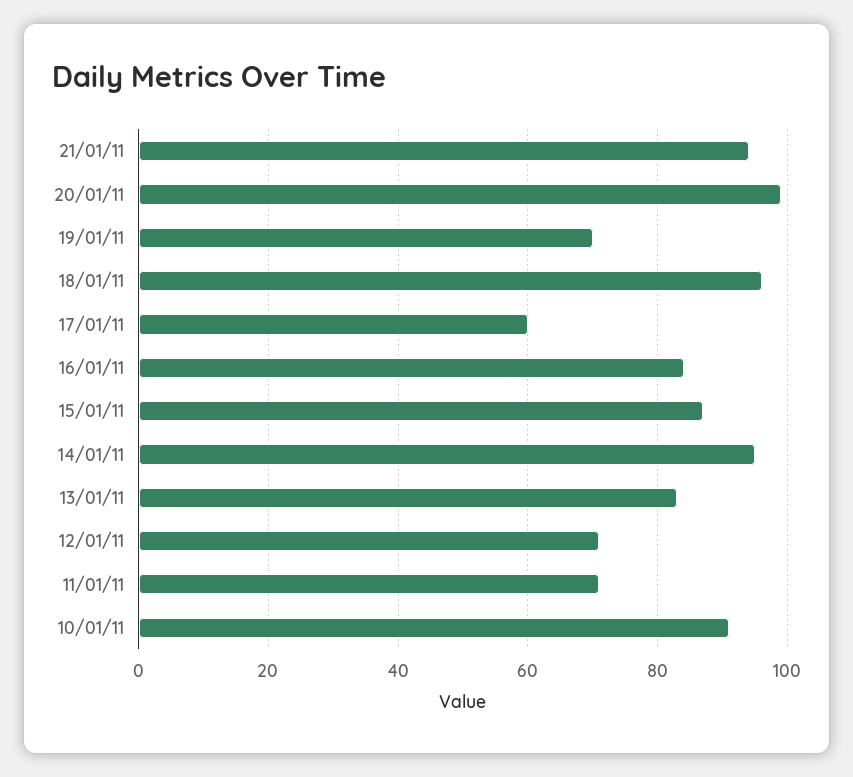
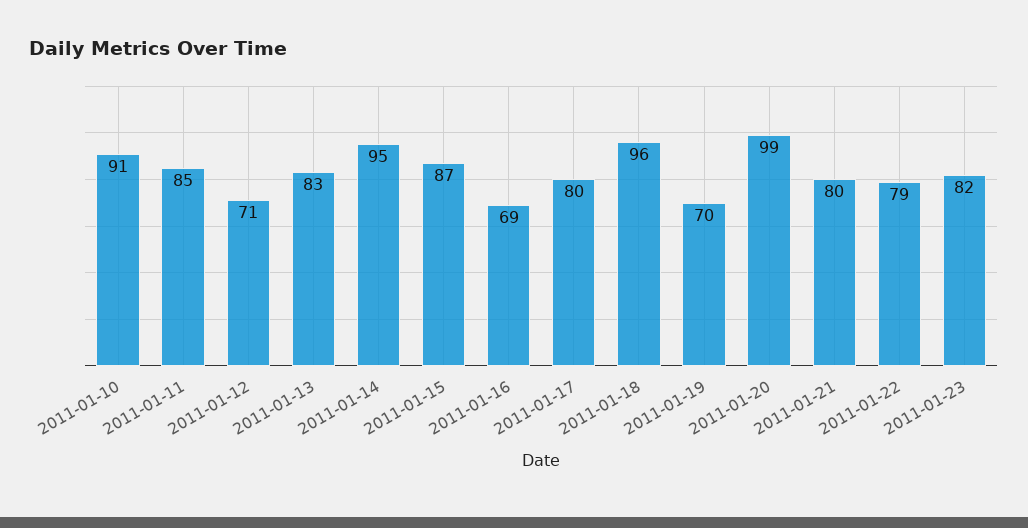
21/01/11: 95 -> 80
17/01/11: 60 -> 80
16/01/11: 85 -> 69
11/01/11: 70 -> 85
2011-01-22: none -> 79
2011-01-23: none -> 82

